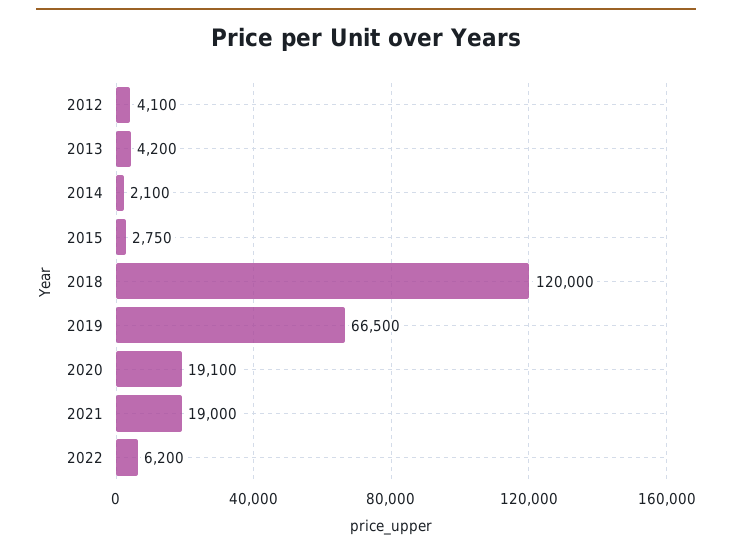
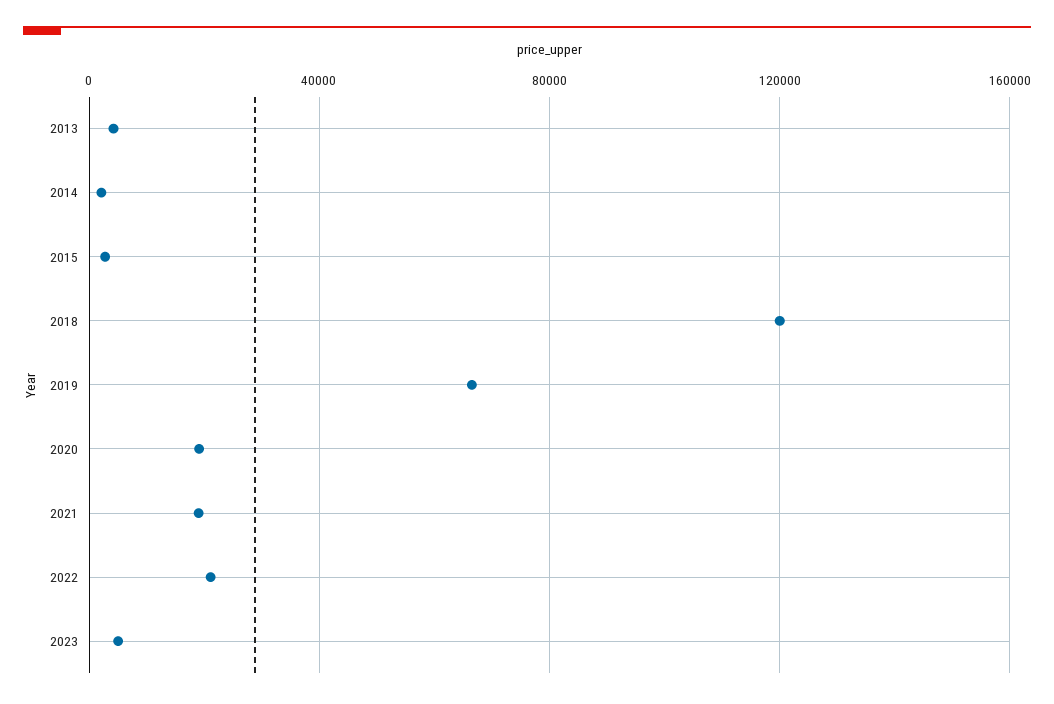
2012: 4100 -> none
2022: 6200 -> 20000
2023: none -> 5000

